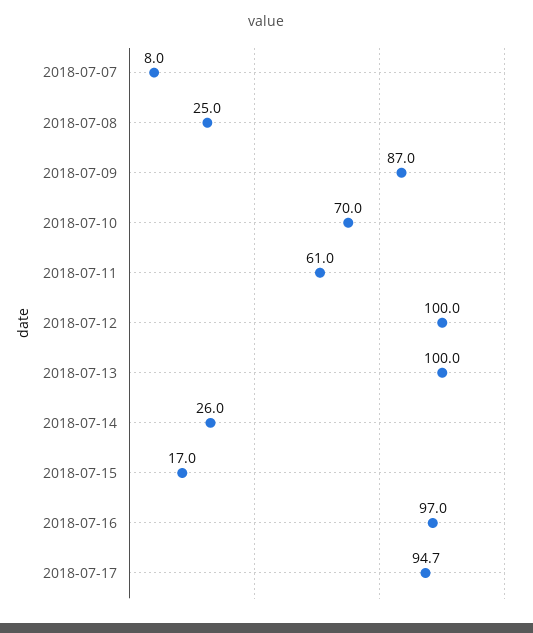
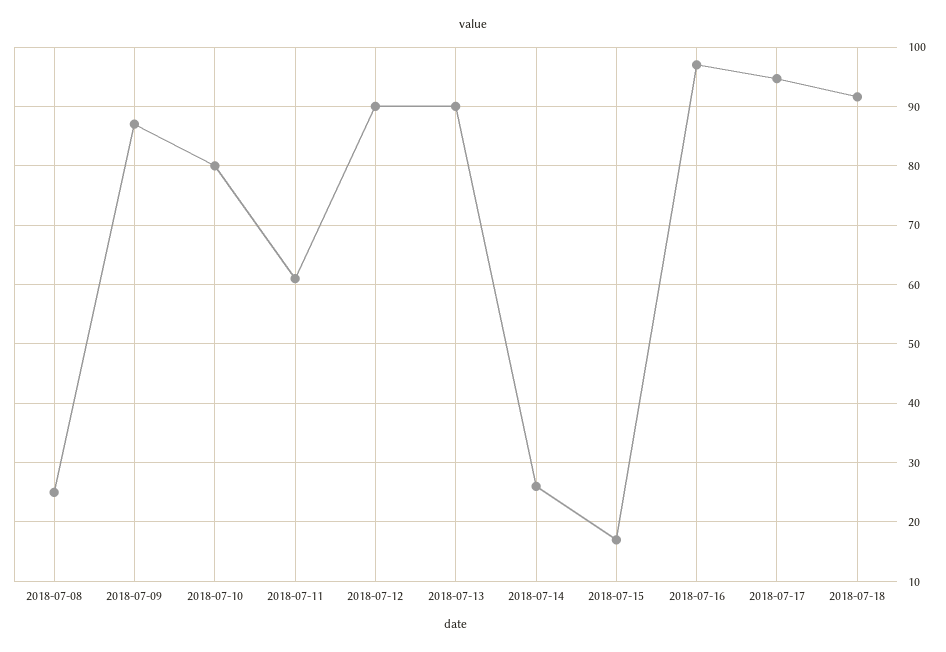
2018-07-07: 8 -> none
2018-07-10: 70 -> 80
2018-07-12: 100 -> 90
2018-07-13: 100 -> 90
2018-07-18: none -> 92

